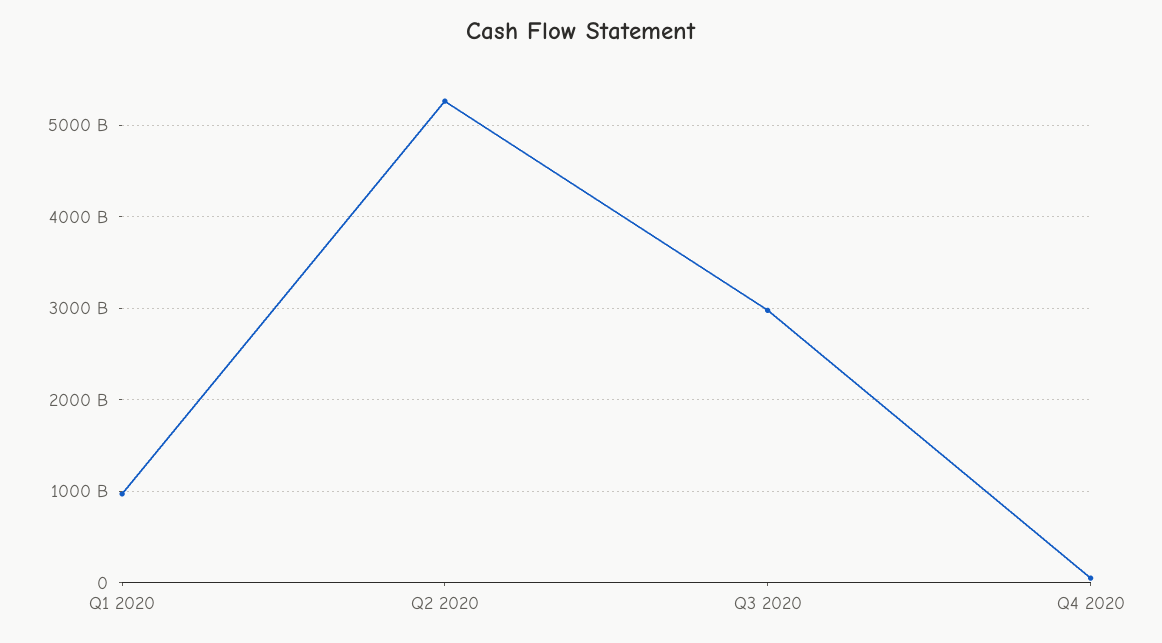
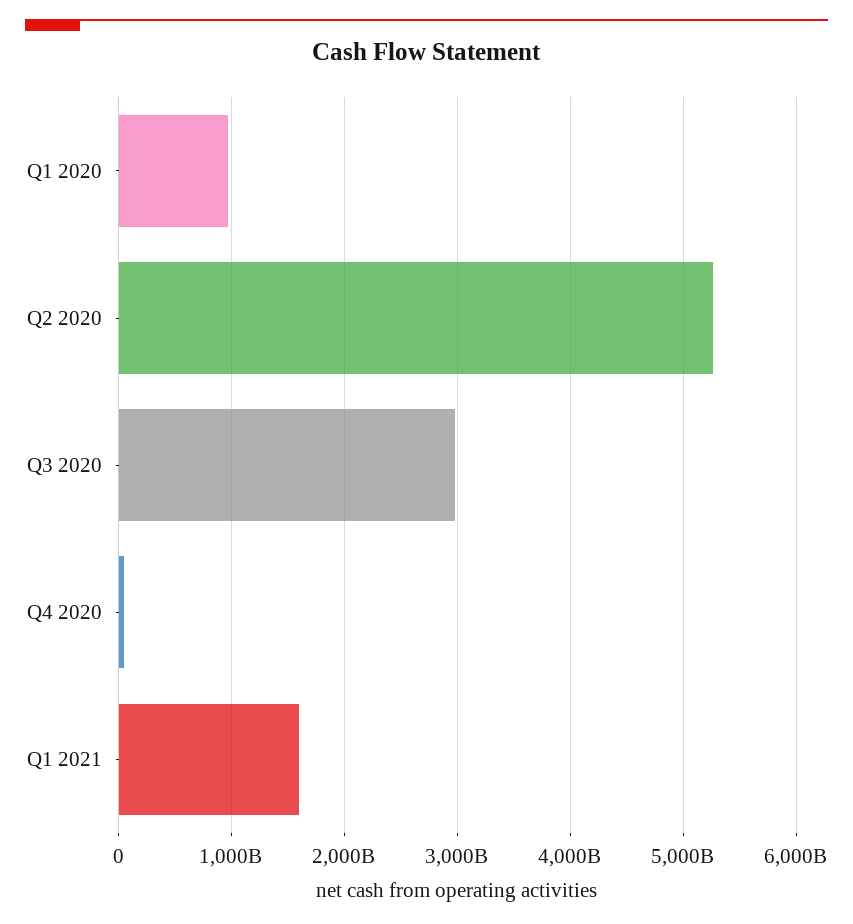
Q1 2021: none -> 1600000000000

